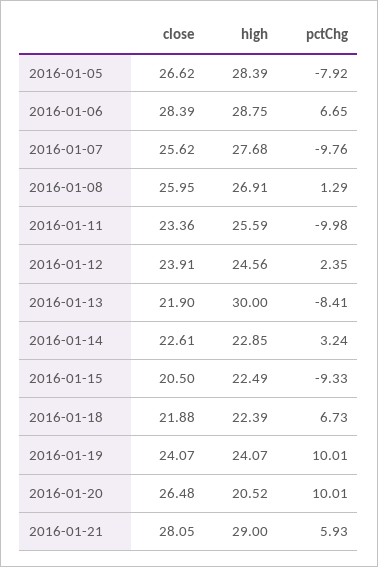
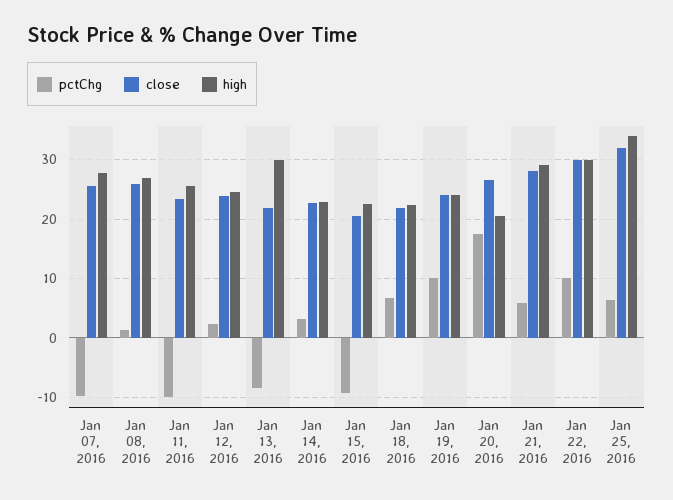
close, 2016-01-05: 26.62 -> none
high, 2016-01-05: 28.39 -> none
pctChg, 2016-01-05: -7.92 -> none
close, 2016-01-06: 28.39 -> none
high, 2016-01-06: 28.75 -> none
pctChg, 2016-01-06: 6.65 -> none
pctChg, 2016-01-20: 10.01 -> 18
pctChg, Jan 22, 2016: none -> 10
close, Jan 22, 2016: none -> 30
high, Jan 22, 2016: none -> 30
pctChg, Jan 25, 2016: none -> 6
close, Jan 25, 2016: none -> 32
high, Jan 25, 2016: none -> 34

